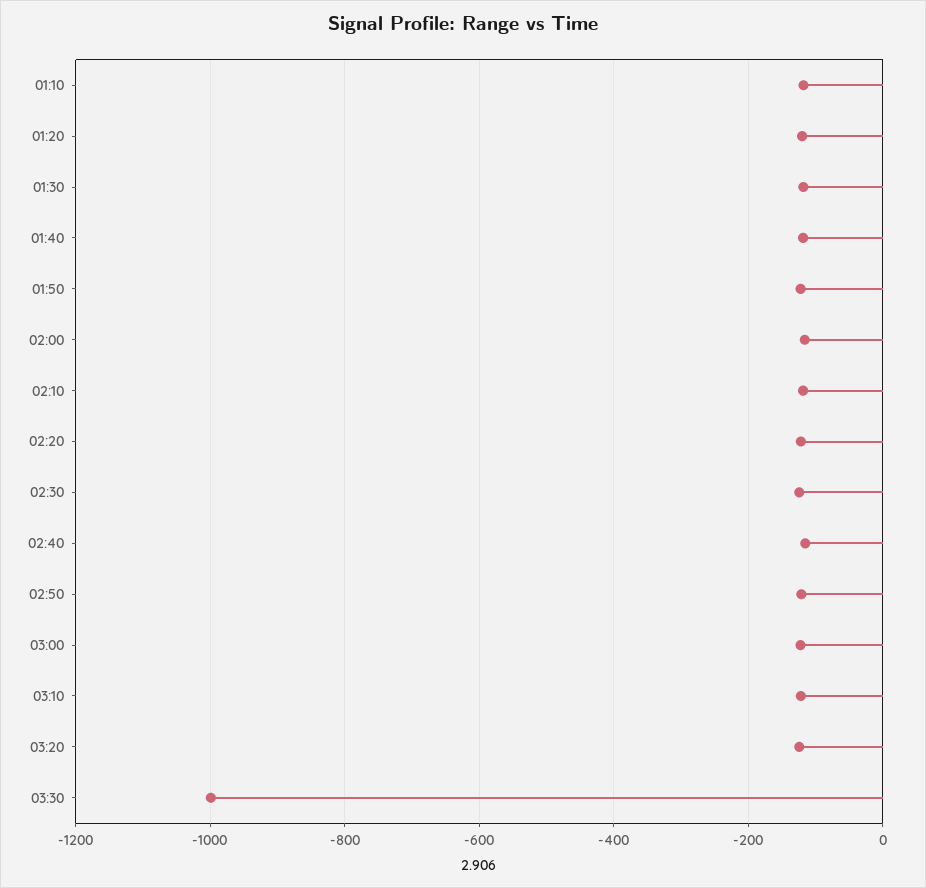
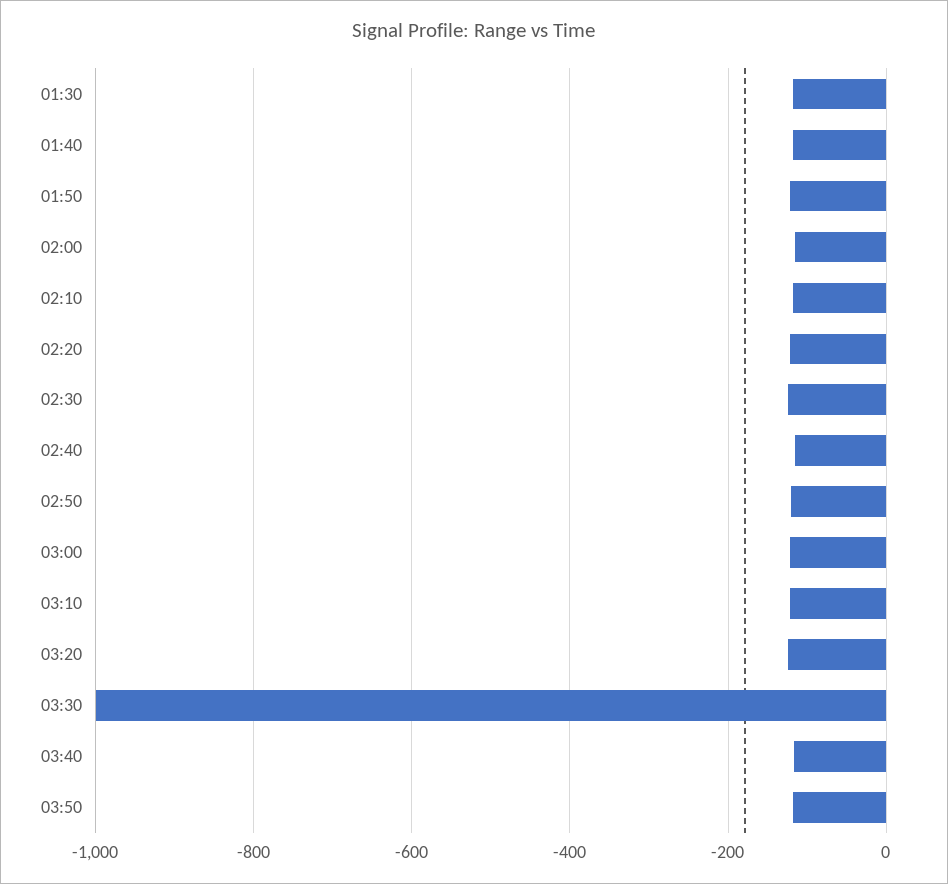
01:10: -120 -> none
01:20: -120 -> none
03:40: none -> -120
03:50: none -> -120

